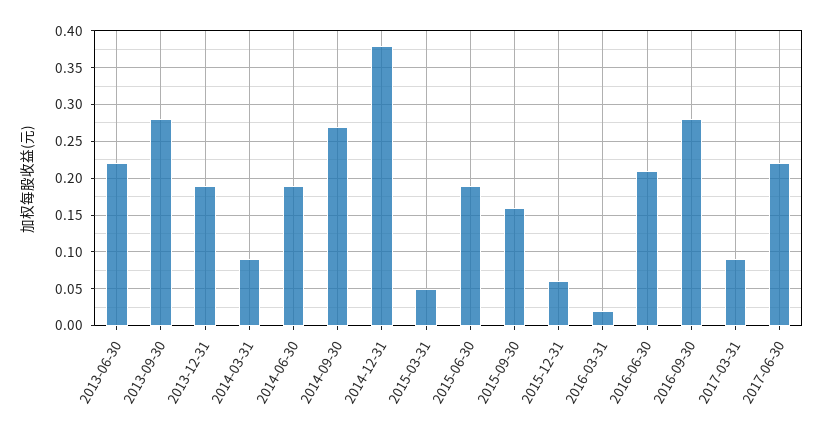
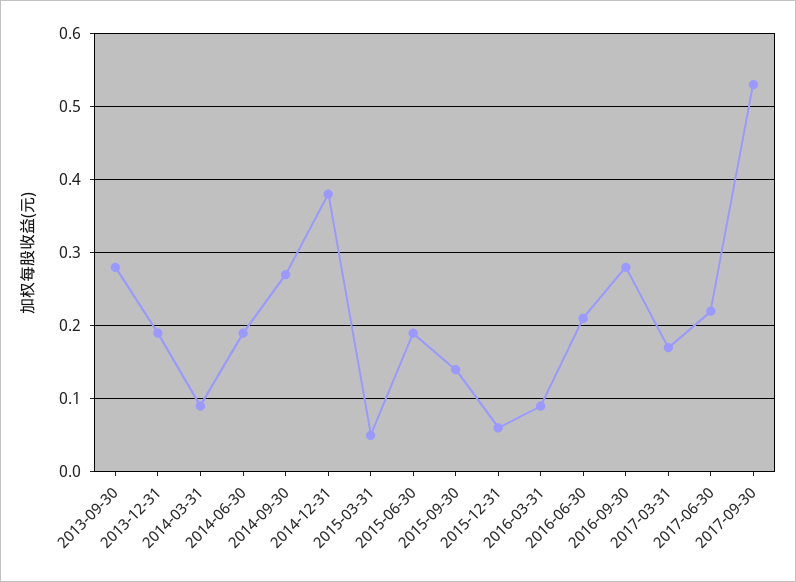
2013-06-30: 0.22 -> none
2015-09-30: 0.16 -> 0.14
2016-03-31: 0.02 -> 0.09
2017-03-31: 0.09 -> 0.17
2017-09-30: none -> 0.53

